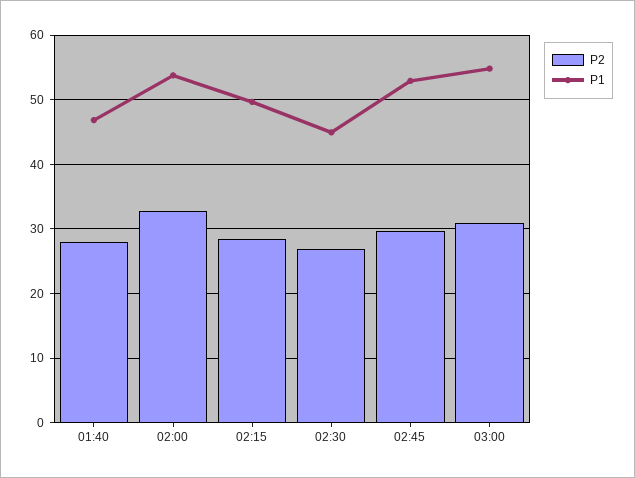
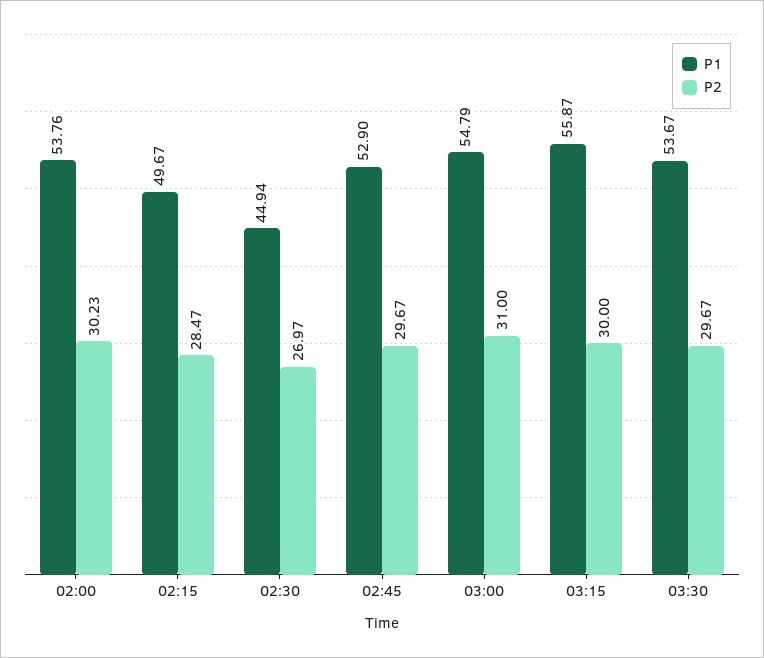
P2, 01:40: 28 -> none
P1, 01:40: 47 -> none
P2, 02:00: 33 -> 30.23
P1, 03:15: none -> 55.87
P2, 03:15: none -> 30
P1, 03:30: none -> 53.67
P2, 03:30: none -> 29.67

